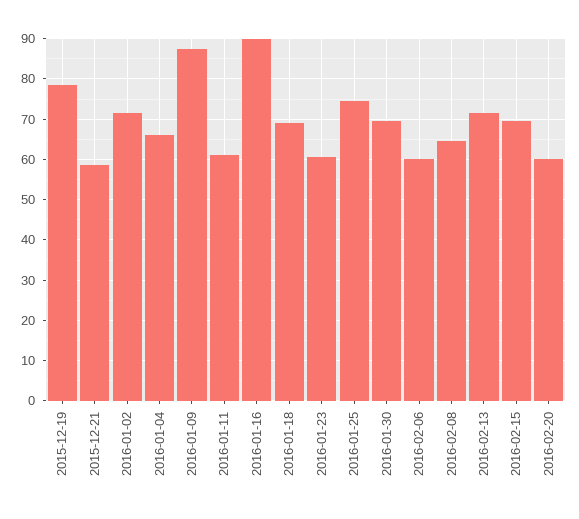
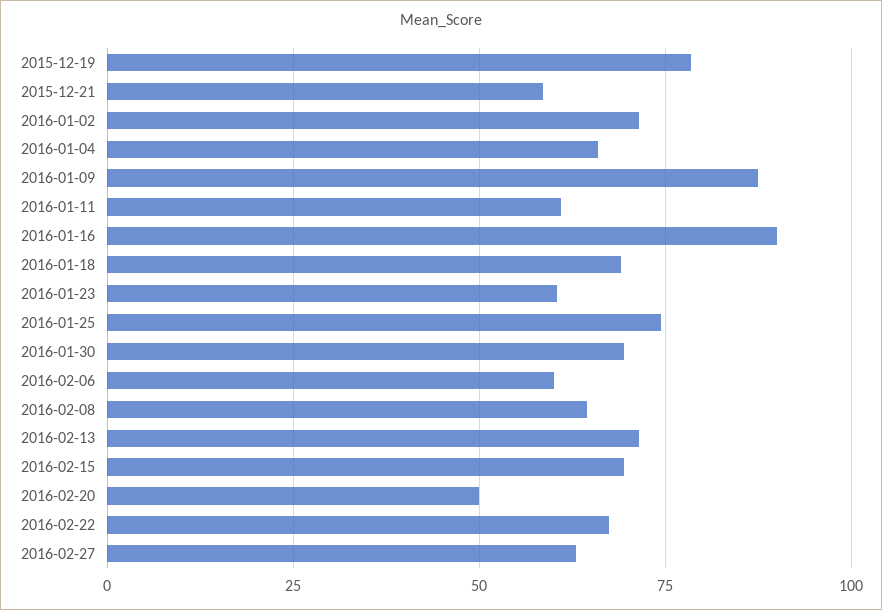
2016-02-20: 60 -> 50
2016-02-22: none -> 67.5
2016-02-27: none -> 62.5

